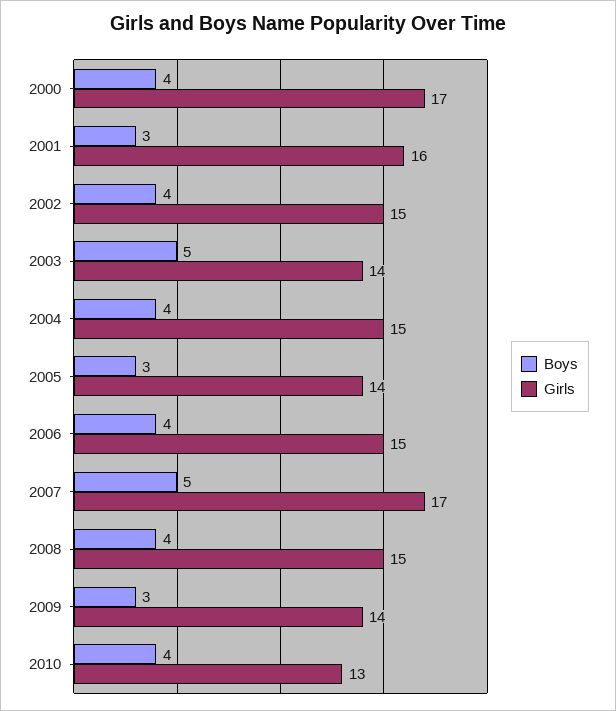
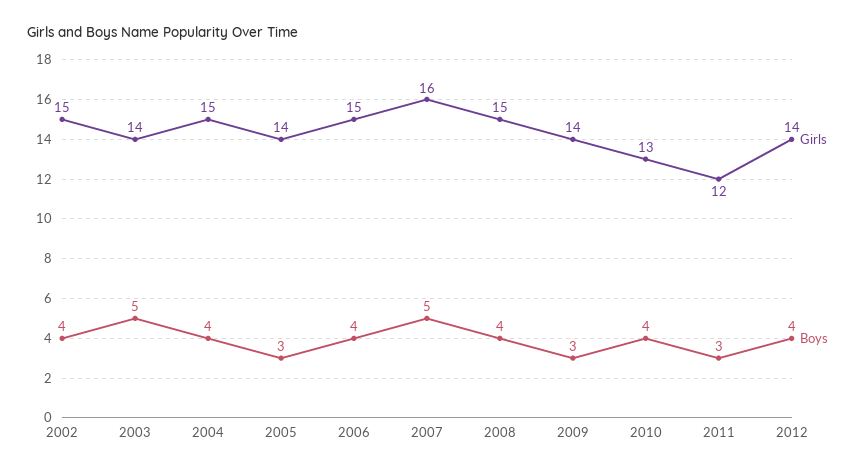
Boys, 2000: 4 -> none
Girls, 2000: 17 -> none
Boys, 2001: 3 -> none
Girls, 2001: 16 -> none
Girls, 2007: 17 -> 16
Girls, 2011: none -> 12
Boys, 2011: none -> 3
Girls, 2012: none -> 14
Boys, 2012: none -> 4

